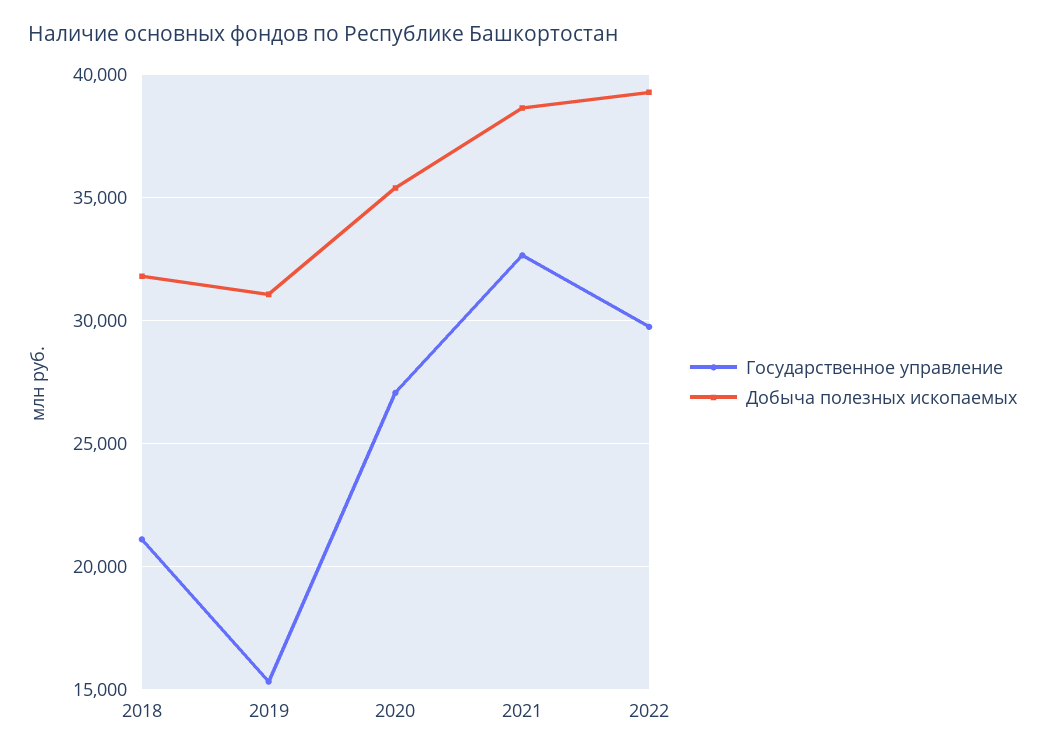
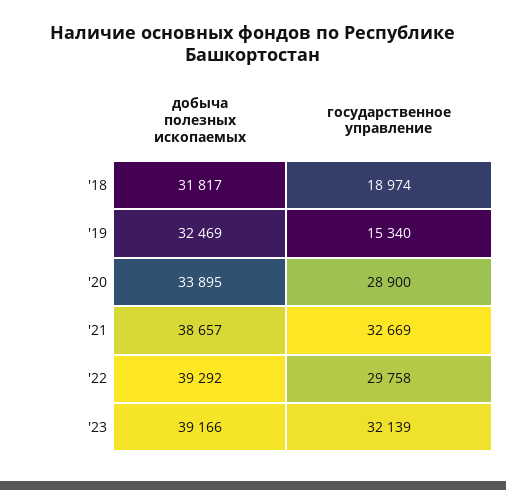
Государственное управление, 2018: 21000 -> 18974
Добыча полезных ископаемых, 2019: 31000 -> 32469
Государственное управление, 2020: 27000 -> 28900
Добыча полезных ископаемых, 2020: 35500 -> 33895
Добыча полезных ископаемых, '23: none -> 39166
Государственное управление, '23: none -> 32139

